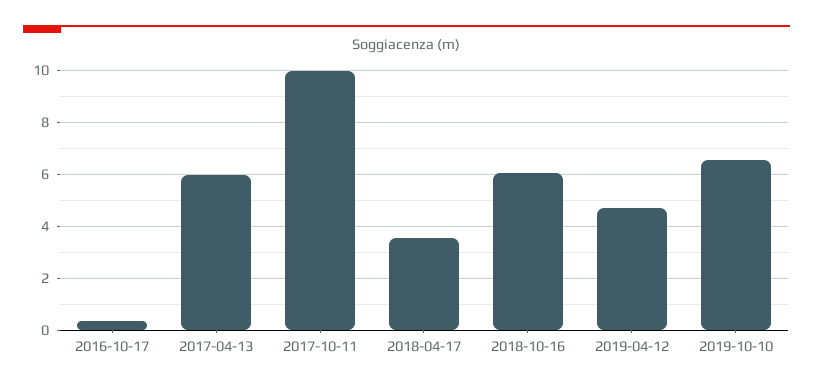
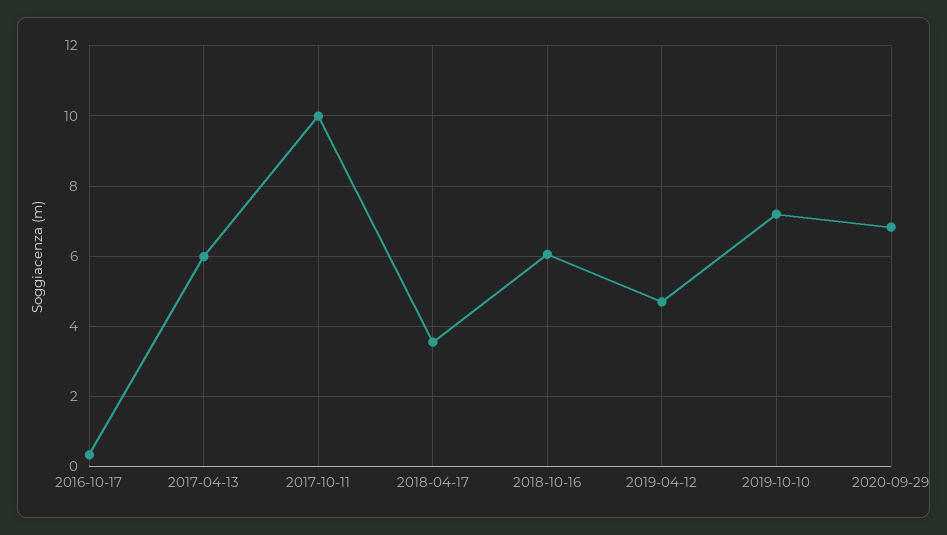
2019-10-10: 6.5 -> 7.2
2020-09-29: none -> 6.8

